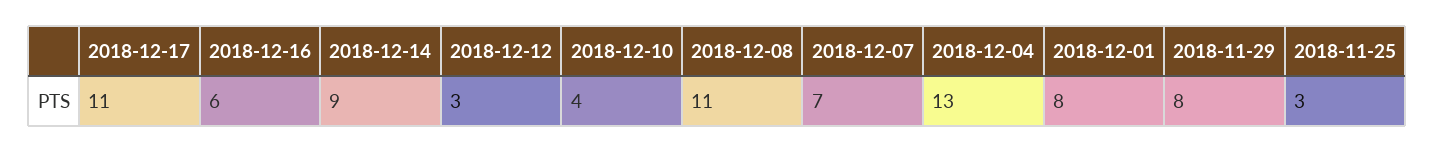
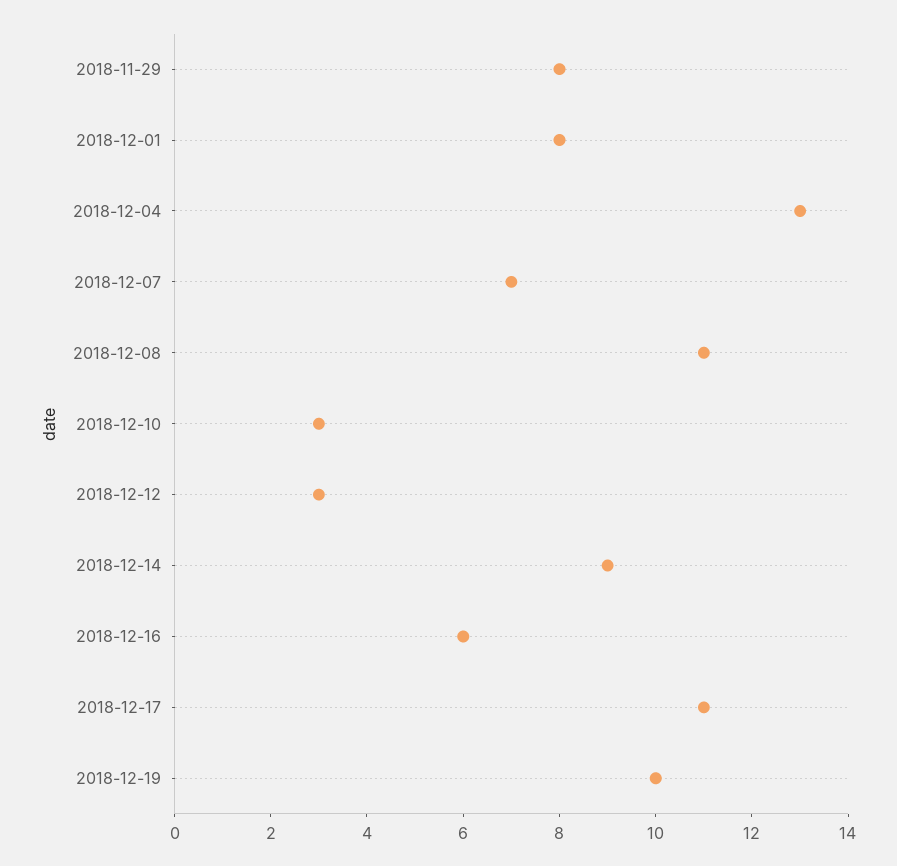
2018-12-10: 4 -> 3
2018-11-25: 3 -> none
2018-12-19: none -> 10

